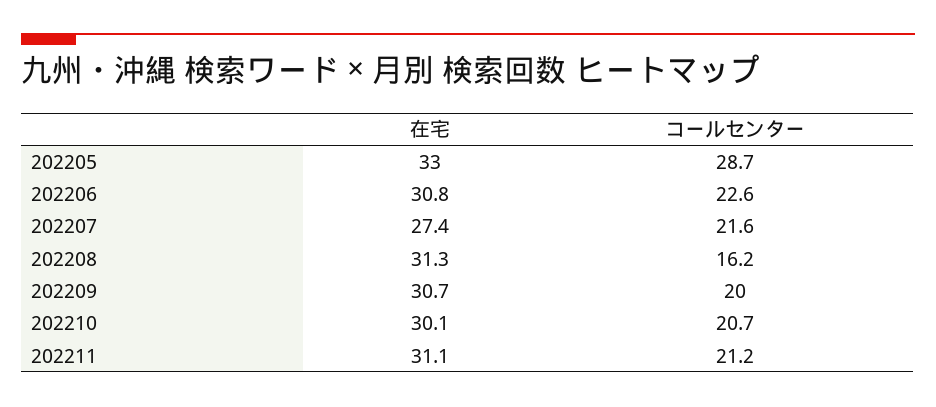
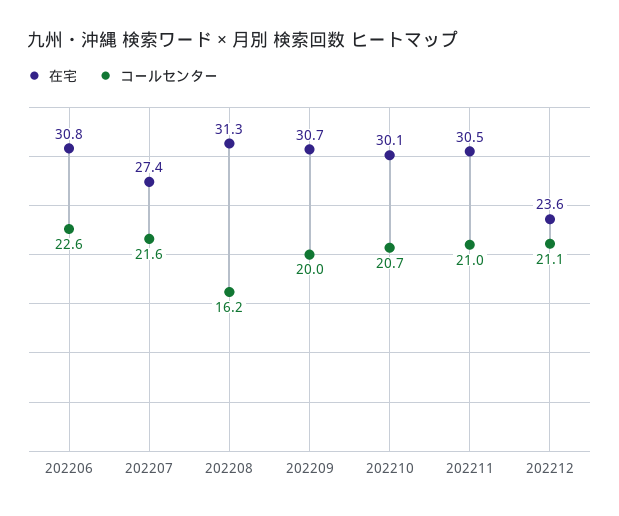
在宅, 202205: 33 -> none
コールセンター, 202205: 28.7 -> none
在宅, 202211: 31.1 -> 30.5
コールセンター, 202211: 21.2 -> 21
在宅, 202212: none -> 23.6
コールセンター, 202212: none -> 21.1

